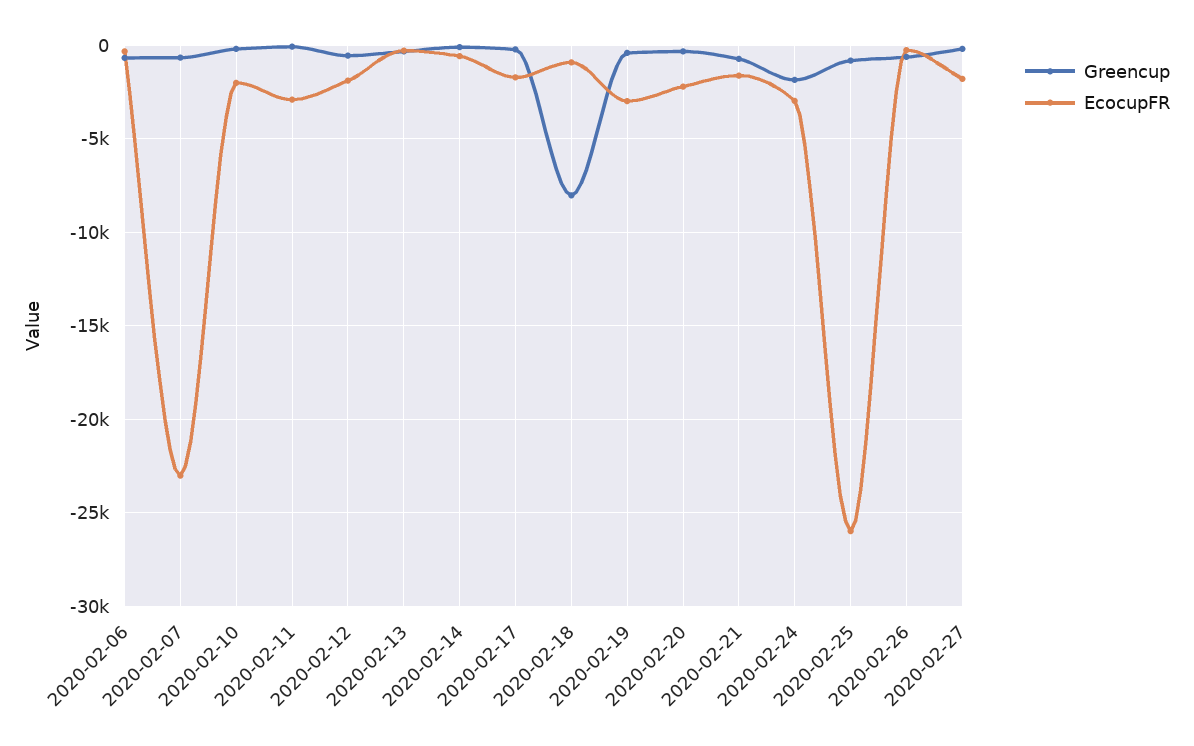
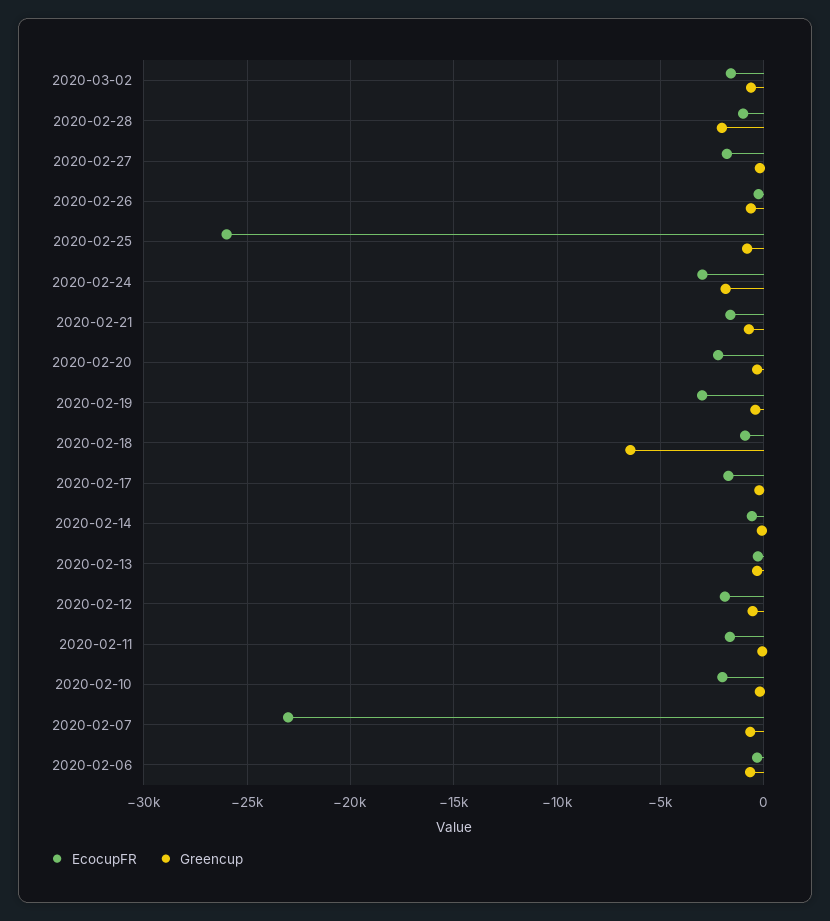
EcocupFR, 2020-02-11: -3000 -> -1500
Greencup, 2020-02-18: -8000 -> -6500
EcocupFR, 2020-03-02: none -> -1500
Greencup, 2020-03-02: none -> -500
EcocupFR, 2020-02-28: none -> -1000
Greencup, 2020-02-28: none -> -2000

